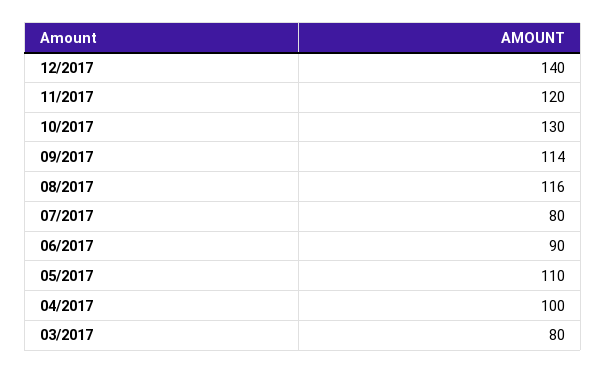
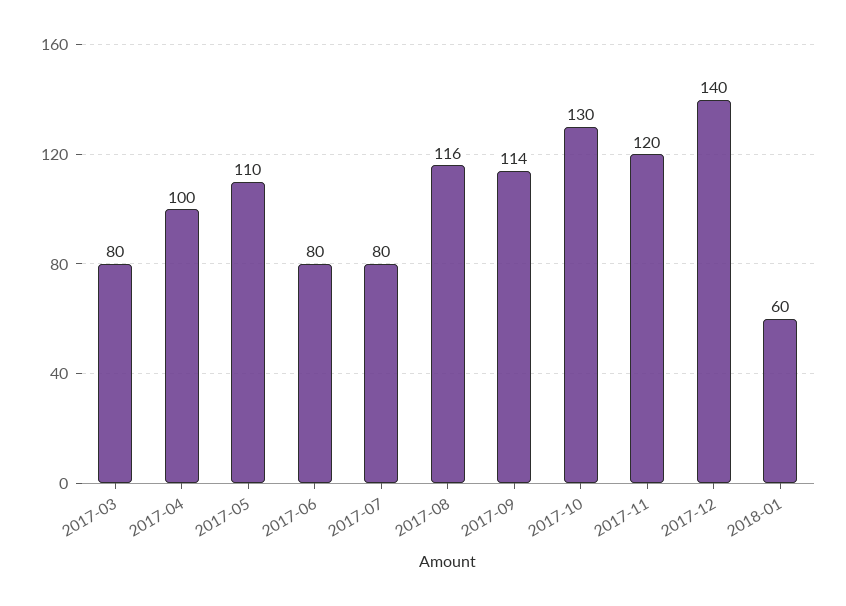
06/2017: 90 -> 80
2018-01: none -> 60

